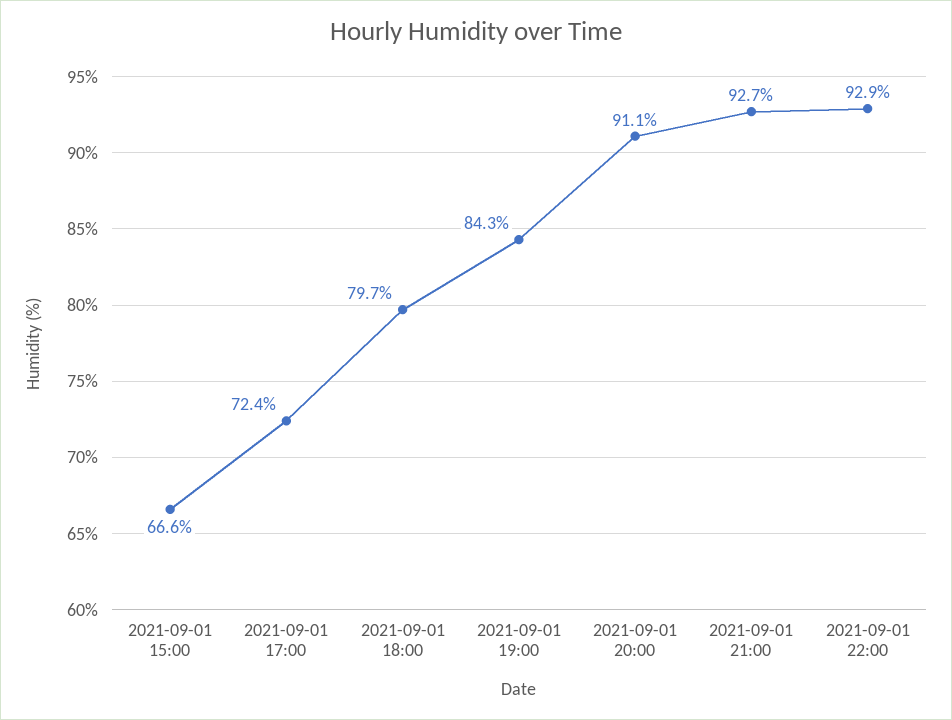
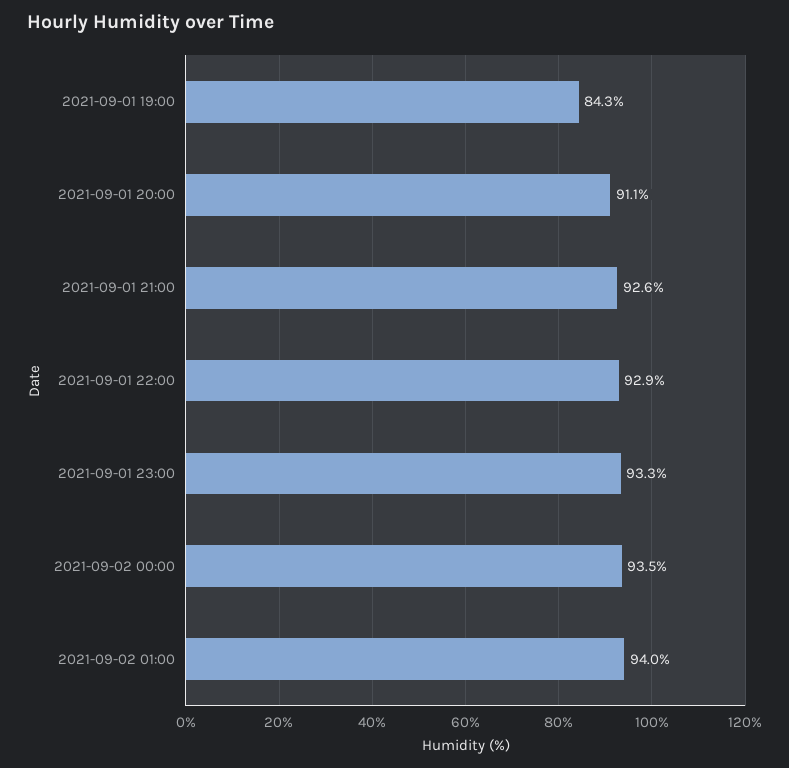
2021-09-01 15:00: 66.6 -> none
2021-09-01 17:00: 72.4 -> none
2021-09-01 18:00: 79.7 -> none
2021-09-01 21:00: 92.7 -> 92.6
2021-09-01 23:00: none -> 93.3
2021-09-02 00:00: none -> 93.5
2021-09-02 01:00: none -> 94

